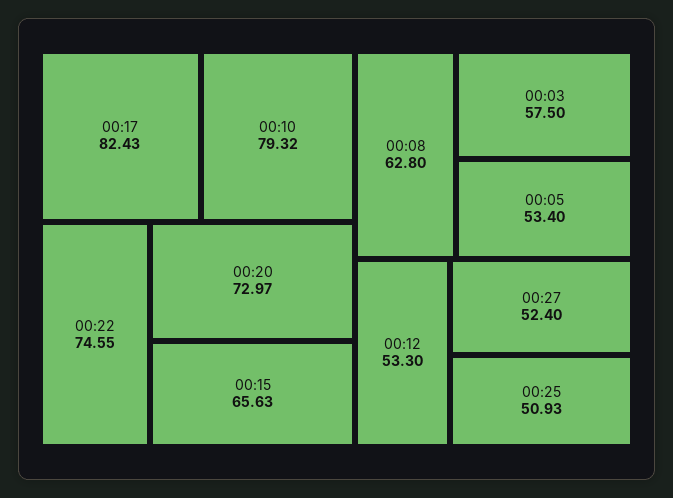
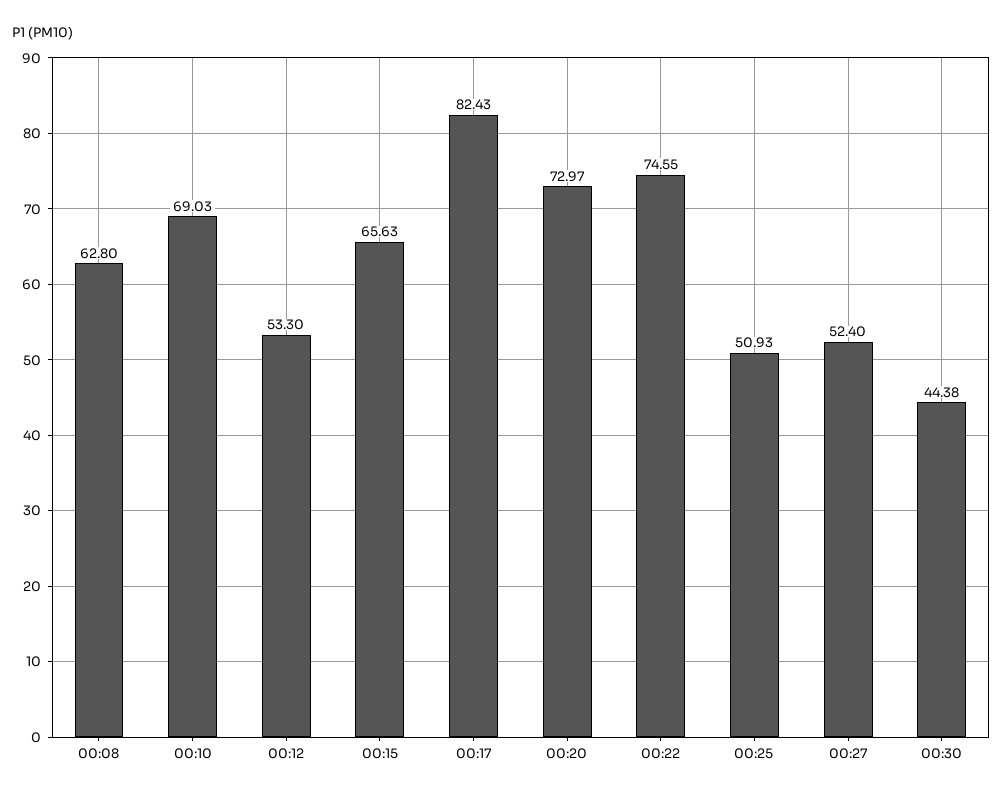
00:10: 79.32 -> 69.03
00:03: 57.5 -> none
00:05: 53.4 -> none
00:30: none -> 44.38

